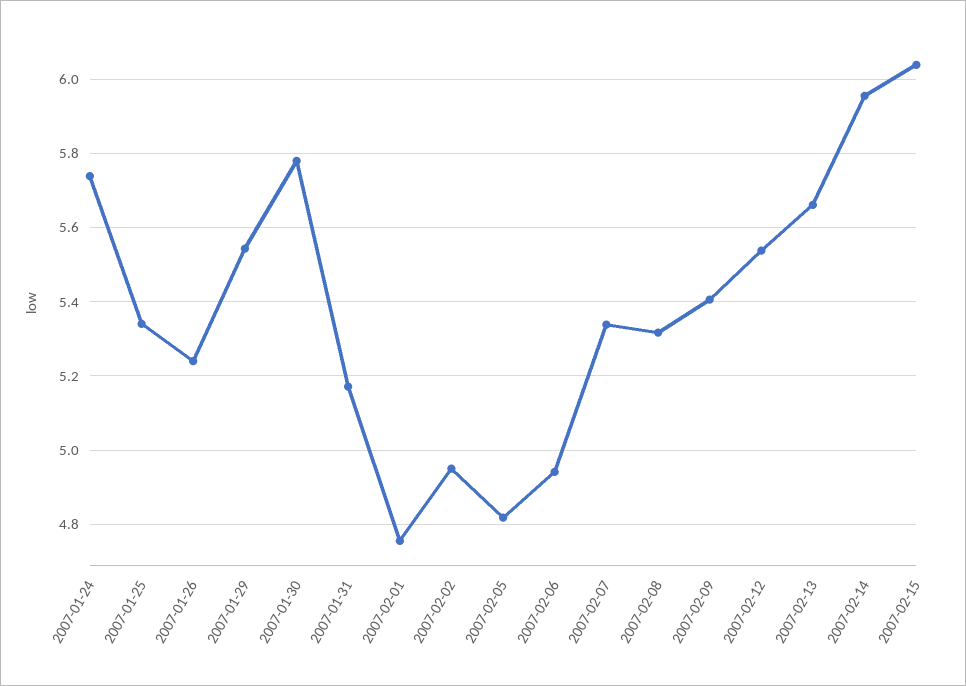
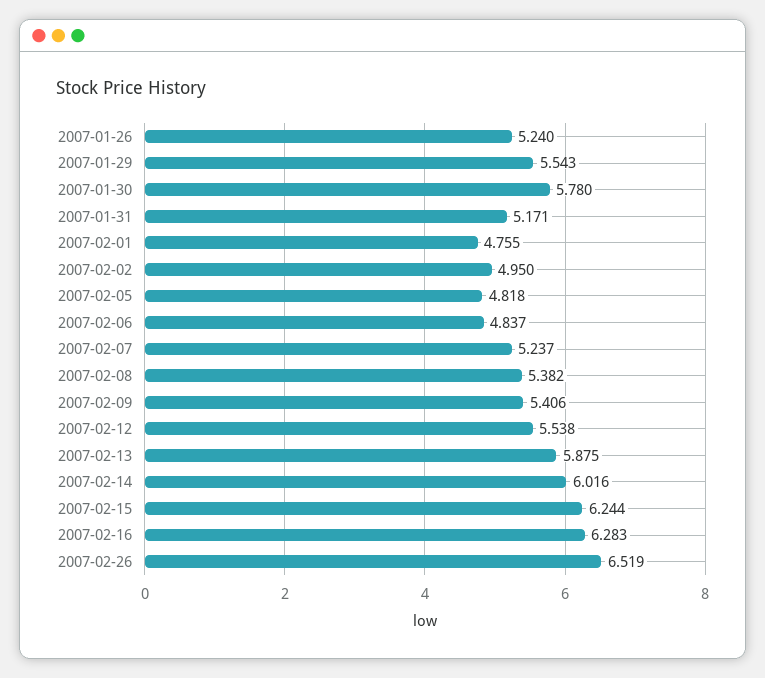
2007-01-24: 5.74 -> none
2007-01-25: 5.34 -> none
2007-02-06: 4.94 -> 4.837
2007-02-07: 5.34 -> 5.237
2007-02-08: 5.32 -> 5.382
2007-02-13: 5.66 -> 5.875
2007-02-14: 5.96 -> 6.016
2007-02-15: 6.04 -> 6.244
2007-02-16: none -> 6.283
2007-02-26: none -> 6.519

